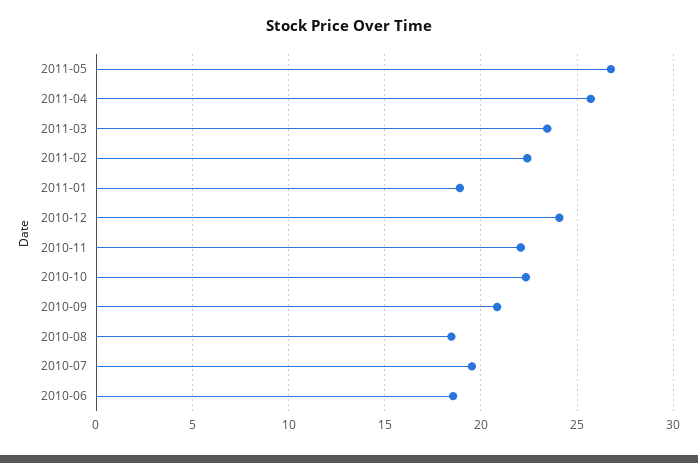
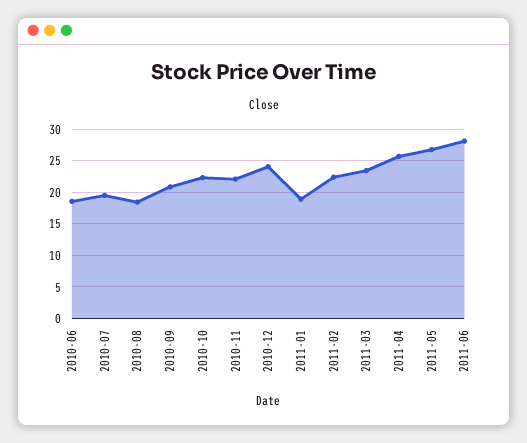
2011-06: none -> 28

